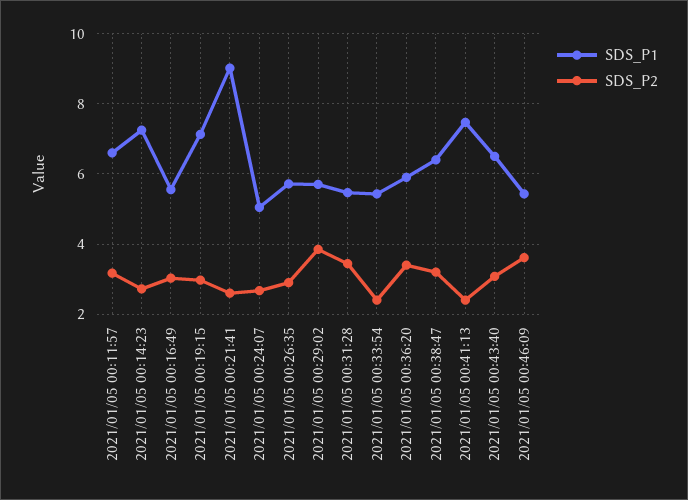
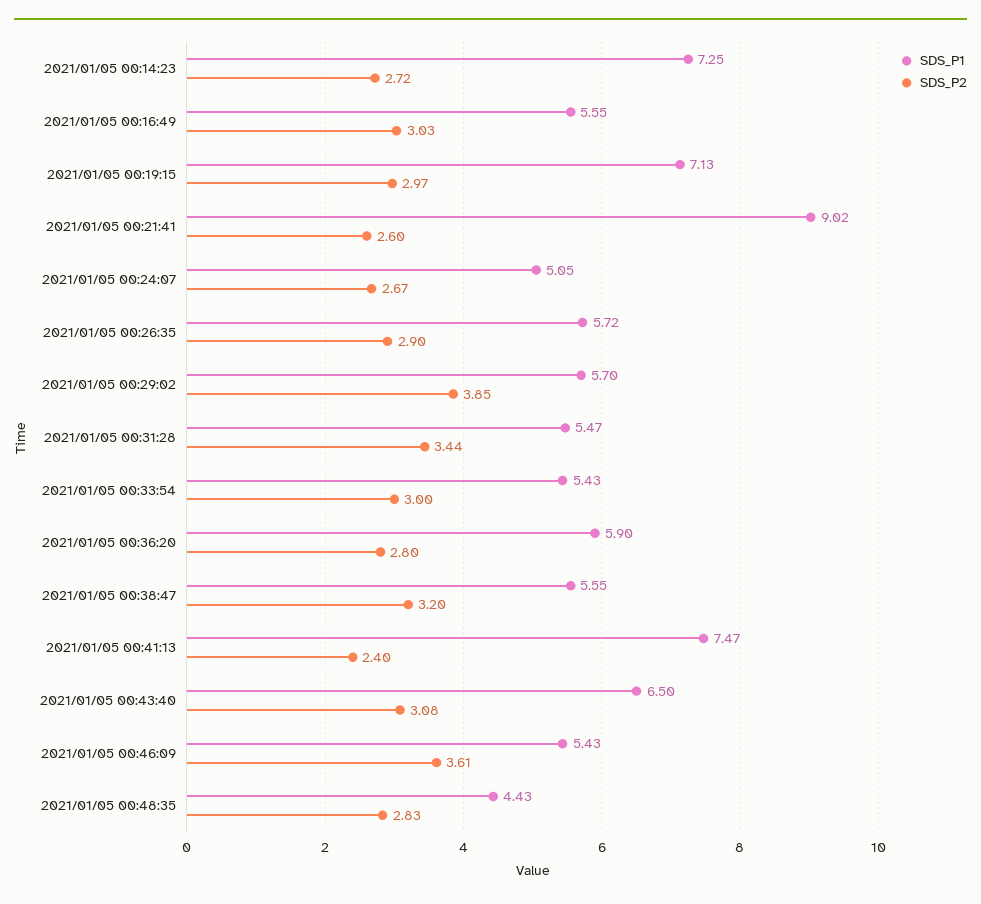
SDS_P1, 2021/01/05 00:11:57: 6.6 -> none
SDS_P2, 2021/01/05 00:11:57: 3.2 -> none
SDS_P2, 2021/01/05 00:33:54: 2.4 -> 3
SDS_P2, 2021/01/05 00:36:20: 3.4 -> 2.8
SDS_P1, 2021/01/05 00:38:47: 6.4 -> 5.55
SDS_P1, 2021/01/05 00:48:35: none -> 4.43
SDS_P2, 2021/01/05 00:48:35: none -> 2.83

